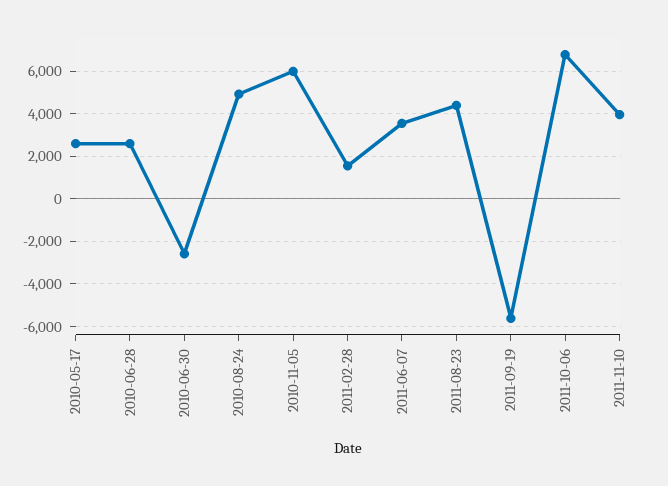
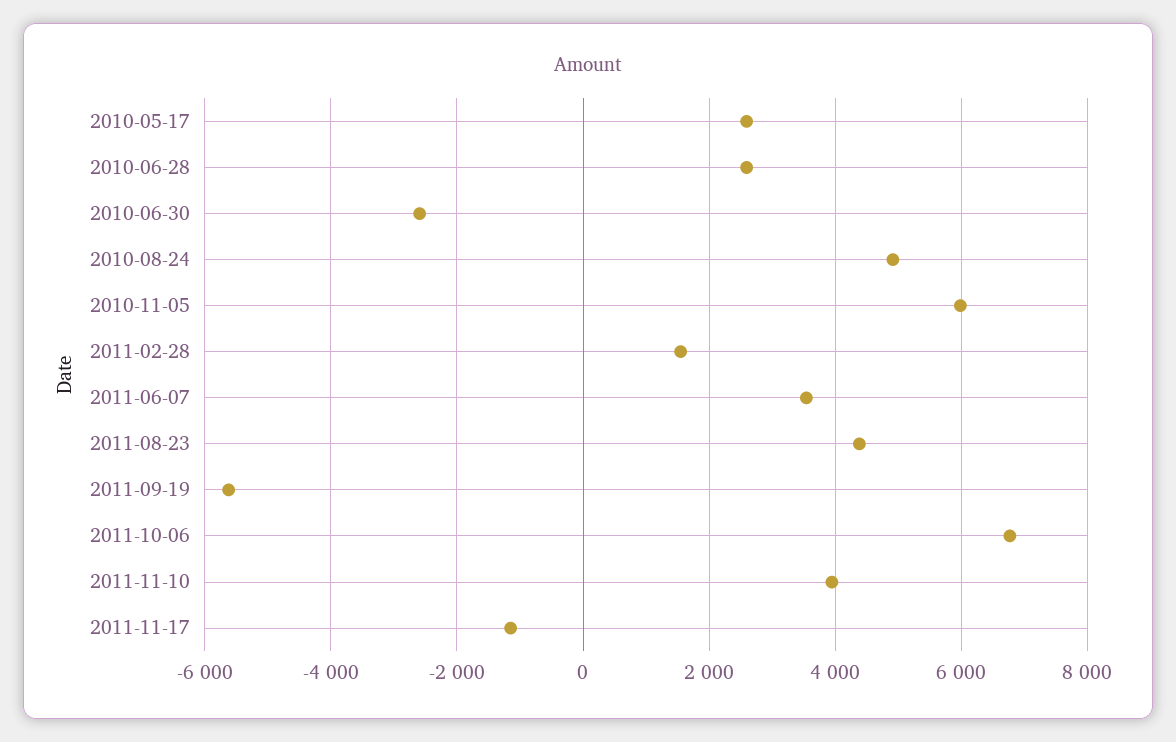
2011-11-17: none -> -1200

